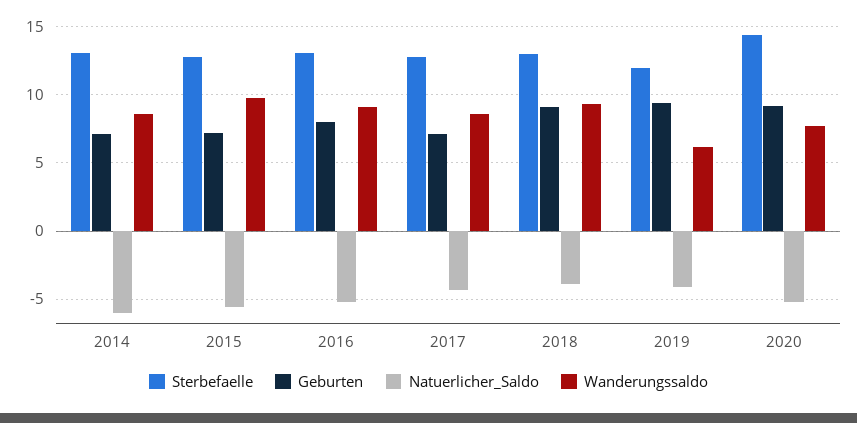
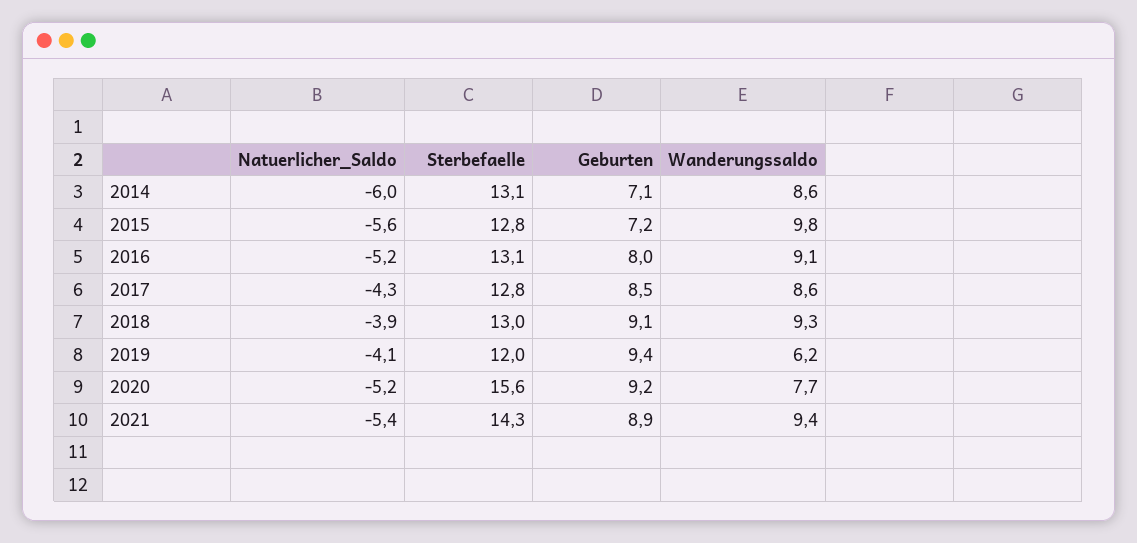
Geburten, 2017: 7 -> 8.5
Sterbefaelle, 2020: 14.5 -> 15.6
Natuerlicher_Saldo, 2021: none -> -5.4
Sterbefaelle, 2021: none -> 14.3
Geburten, 2021: none -> 8.9
Wanderungssaldo, 2021: none -> 9.4

